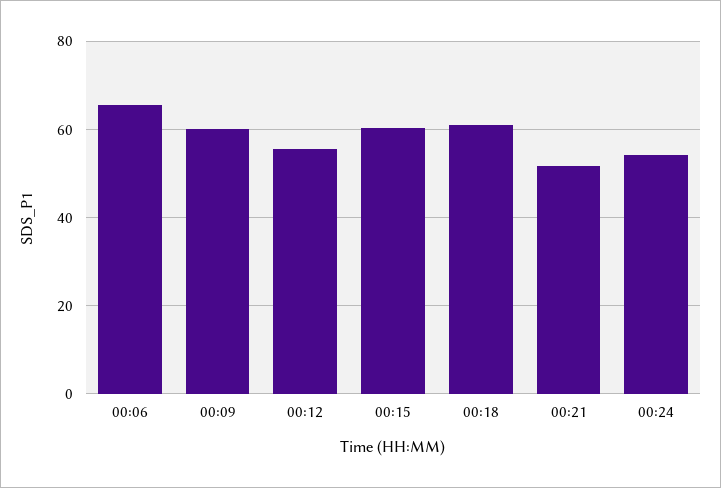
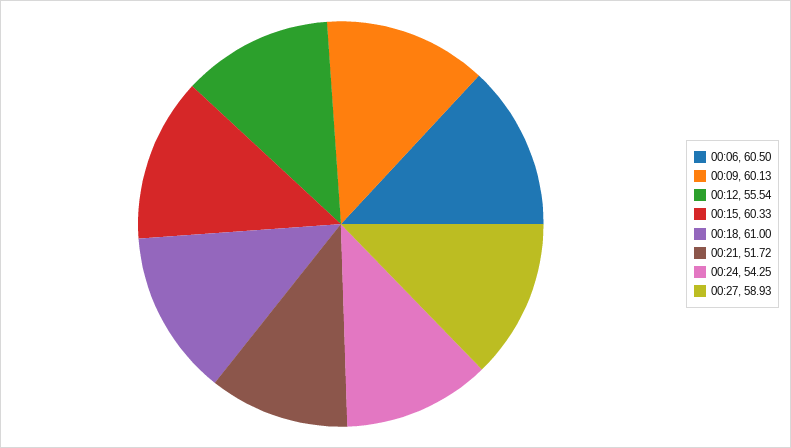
00:06: 66 -> 60.5
00:27: none -> 58.93

